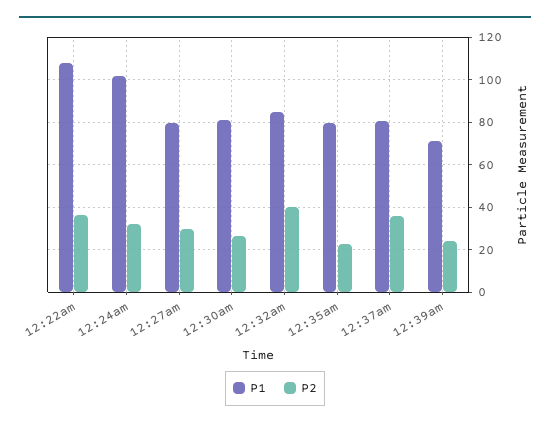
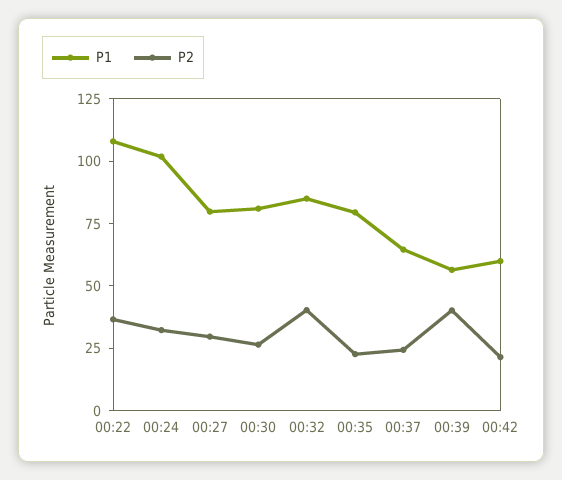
P1, 12:37am: 80 -> 65
P2, 12:37am: 35 -> 25
P1, 12:39am: 70 -> 55
P2, 12:39am: 25 -> 40
P1, 00:42: none -> 60
P2, 00:42: none -> 20

